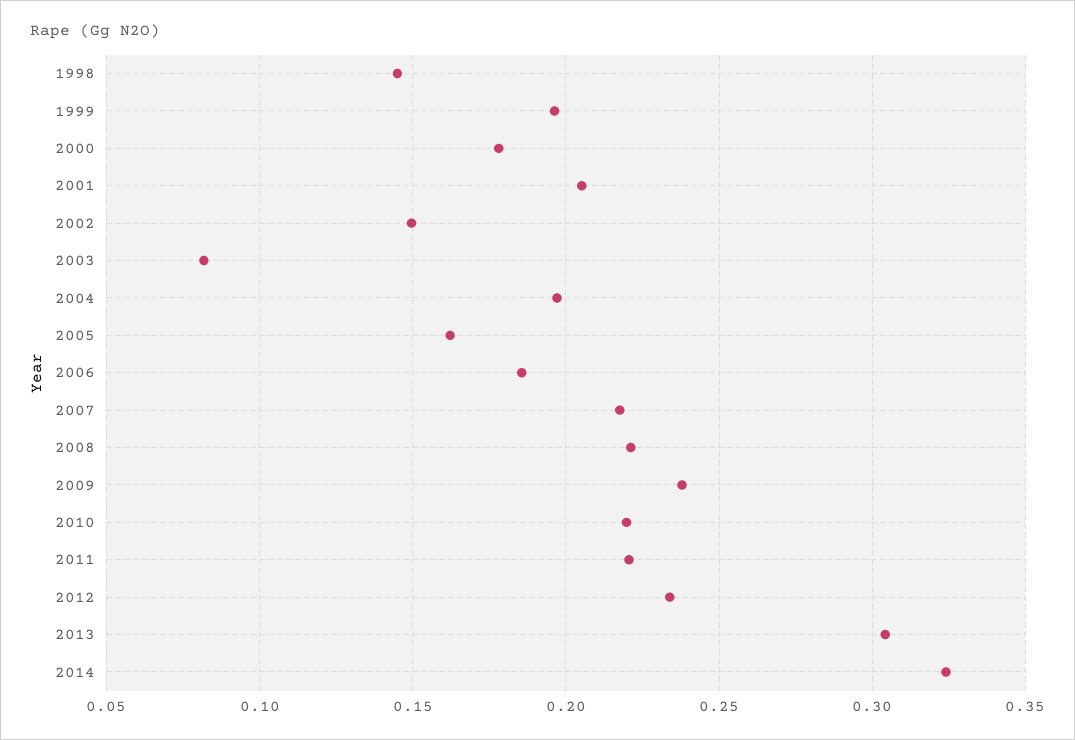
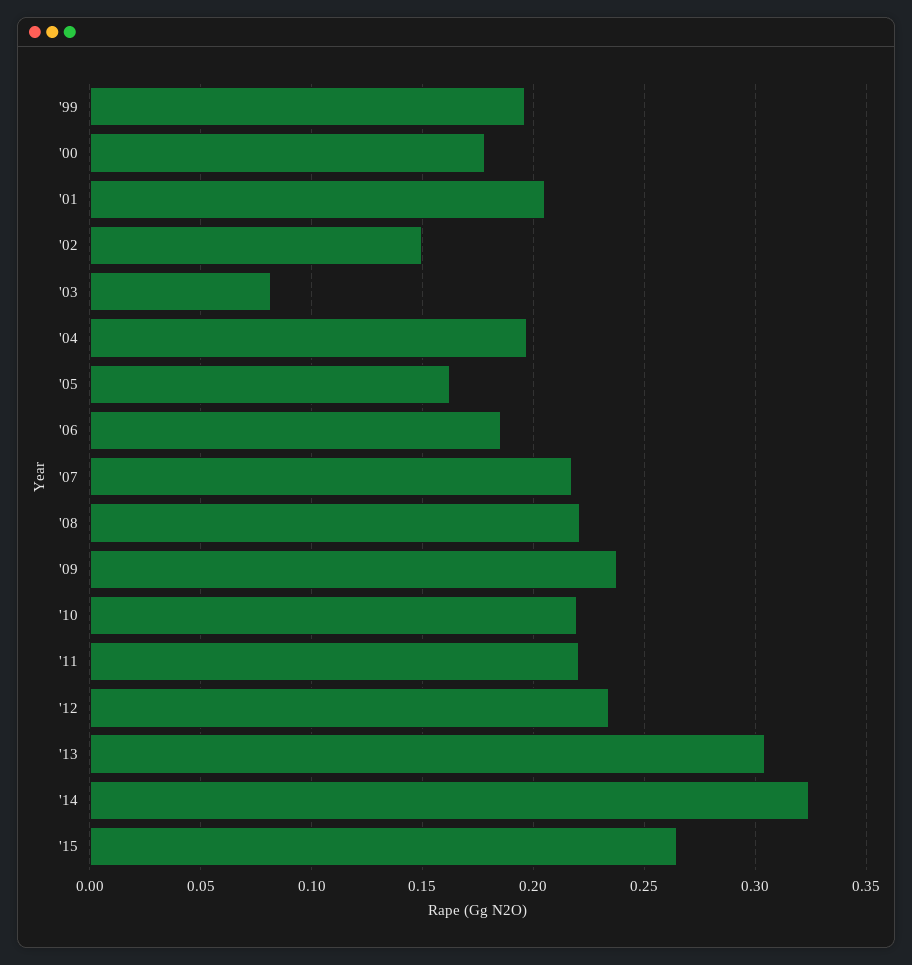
1998: 0.145 -> none
'15: none -> 0.265

